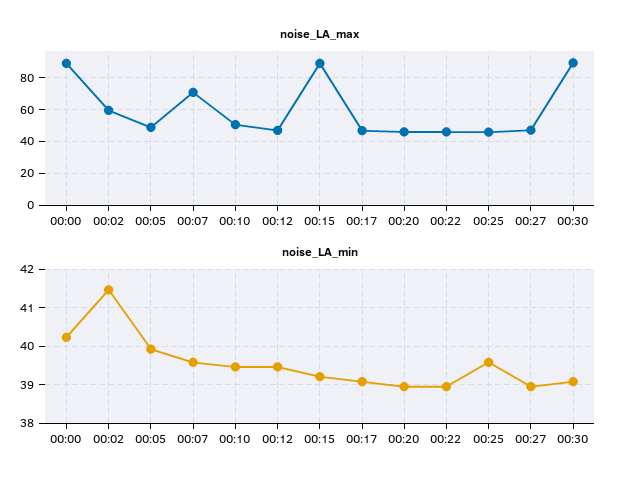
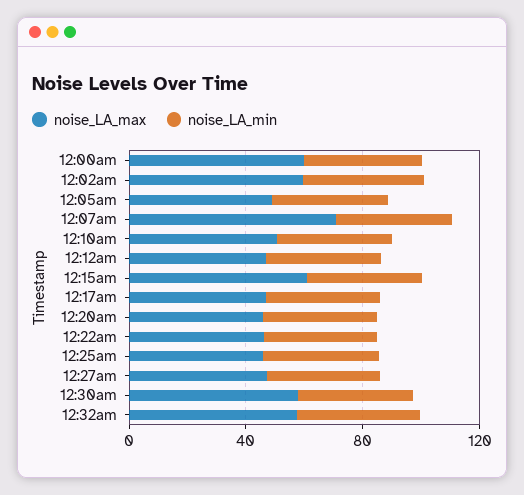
noise_LA_max, 00:00: 90 -> 60
noise_LA_max, 00:15: 90 -> 60
noise_LA_max, 00:30: 90 -> 60
noise_LA_max, 12:32am: none -> 60
noise_LA_min, 12:32am: none -> 40

